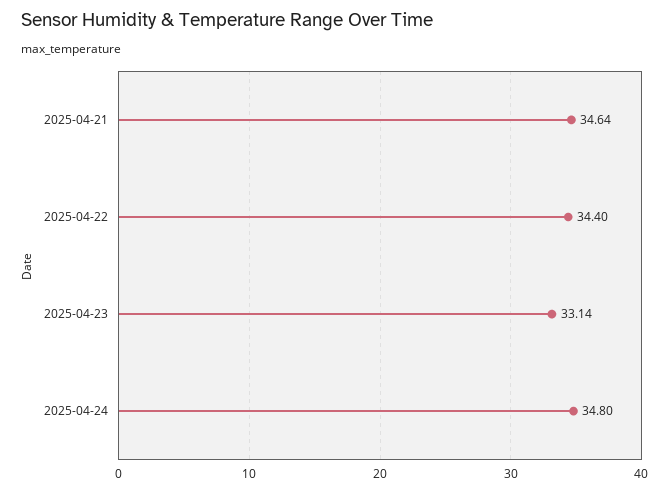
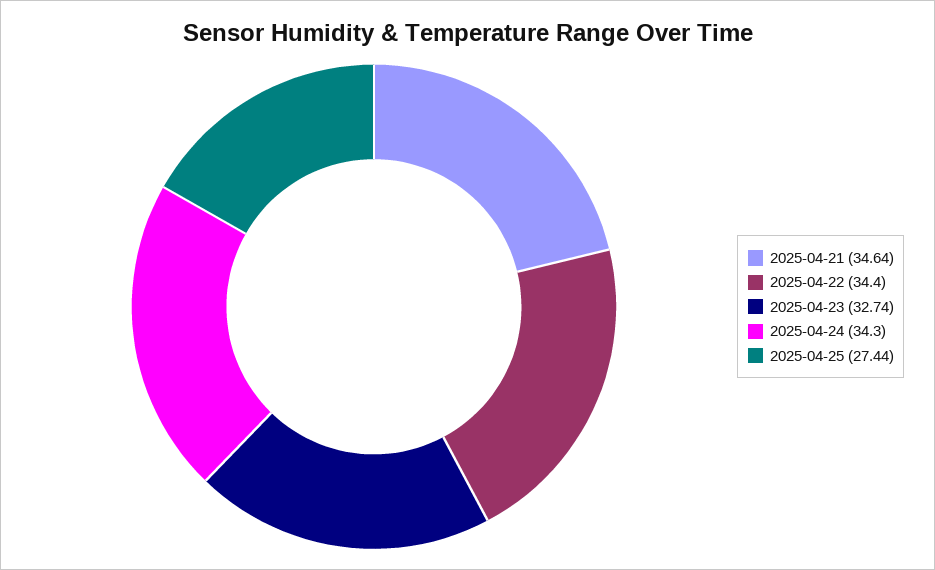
2025-04-23: 33.14 -> 32.74
2025-04-24: 34.8 -> 34.3
2025-04-25: none -> 27.44

